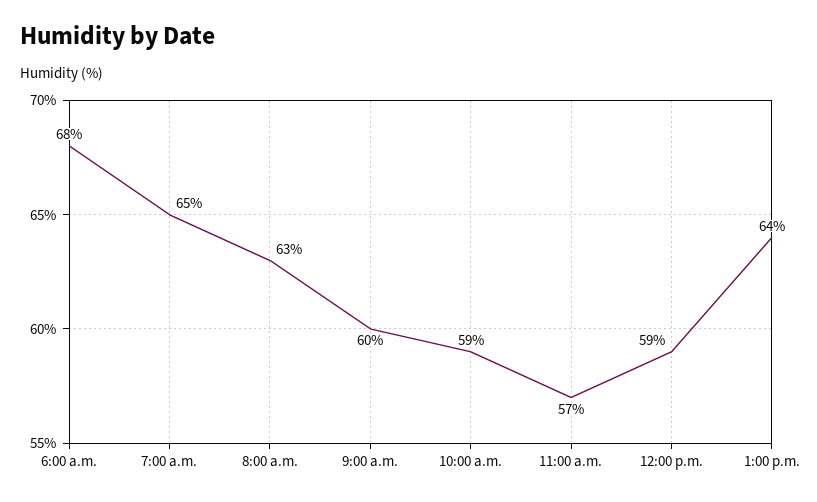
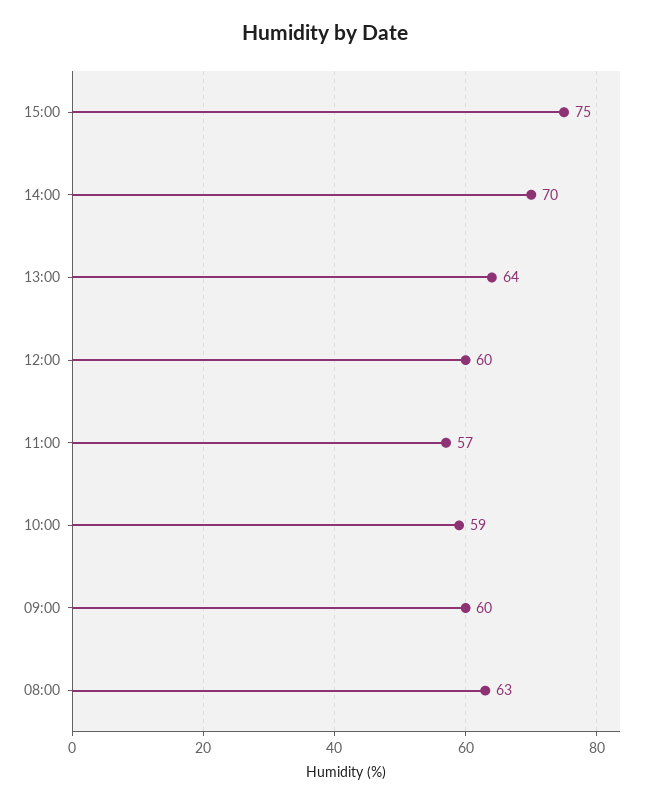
6:00 a.m.: 68 -> none
7:00 a.m.: 65 -> none
12:00 p.m.: 59 -> 60
15:00: none -> 75
14:00: none -> 70

